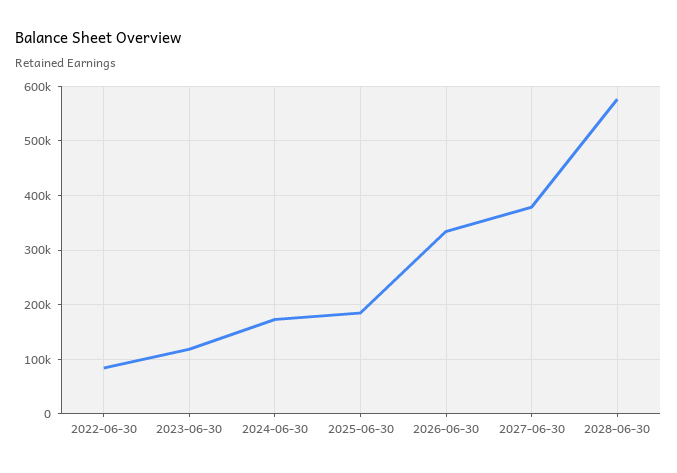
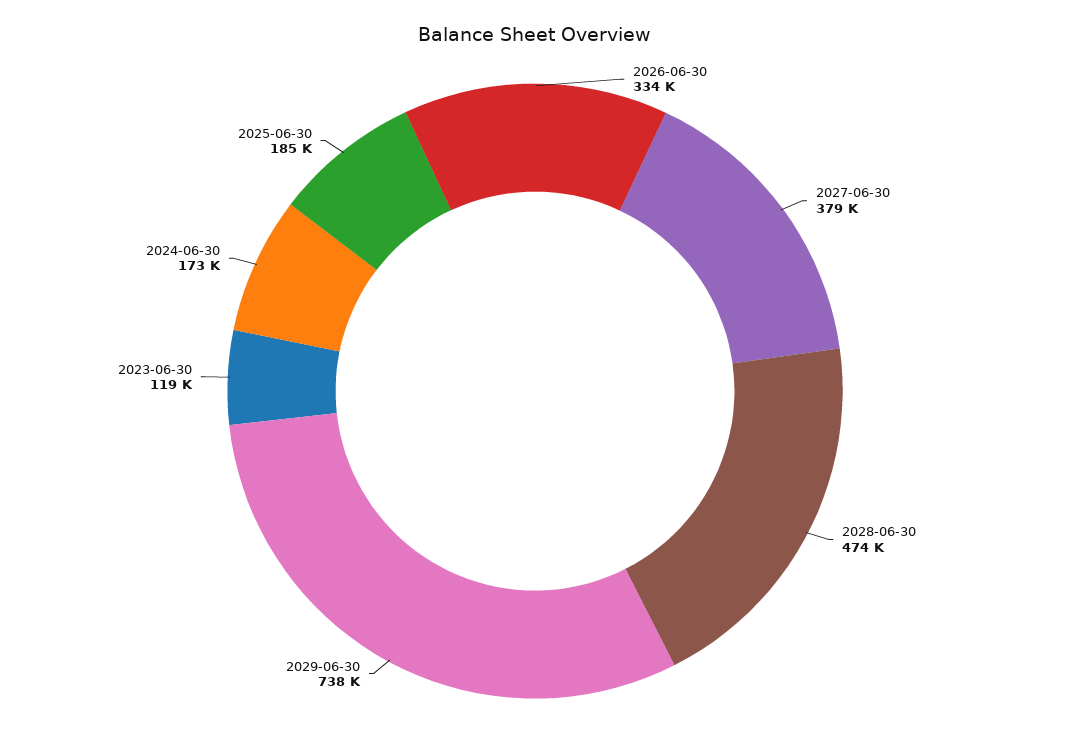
2022-06-30: 80000 -> none
2028-06-30: 580000 -> 474000
2029-06-30: none -> 738000

